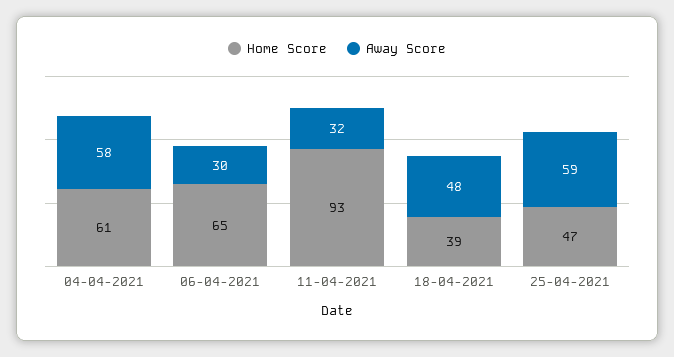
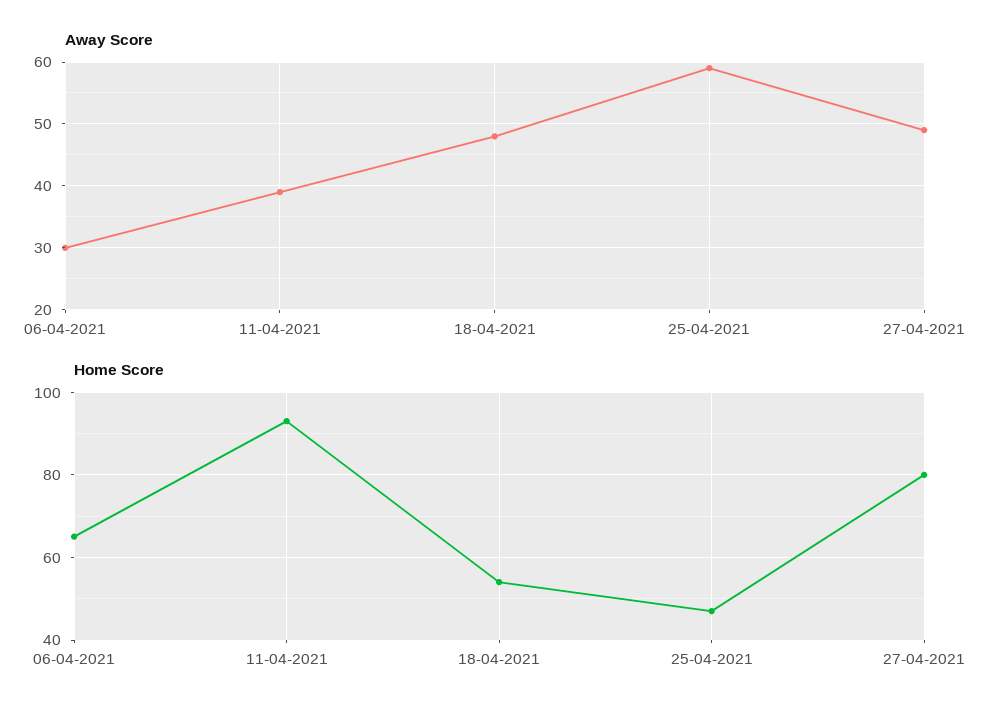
Home Score, 04-04-2021: 61 -> none
Away Score, 04-04-2021: 58 -> none
Away Score, 11-04-2021: 32 -> 39
Home Score, 18-04-2021: 39 -> 55
Away Score, 27-04-2021: none -> 49
Home Score, 27-04-2021: none -> 80

